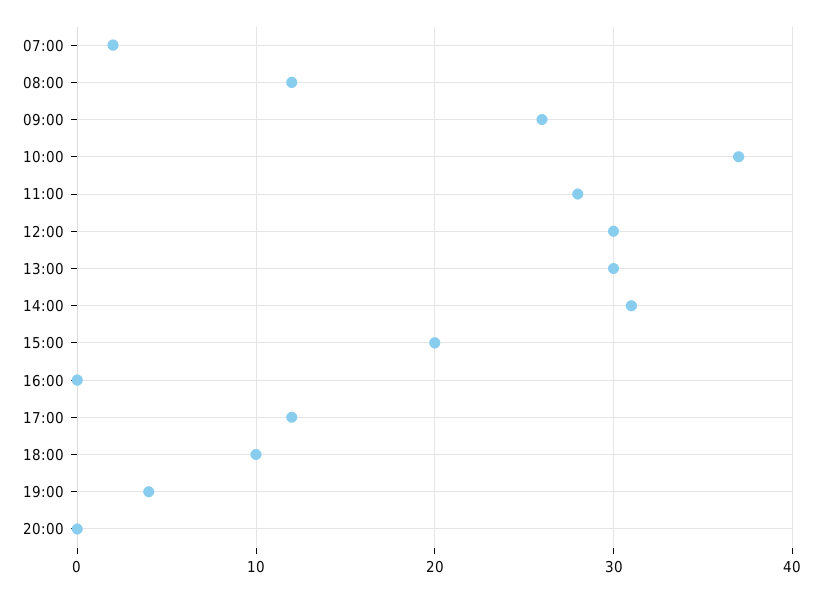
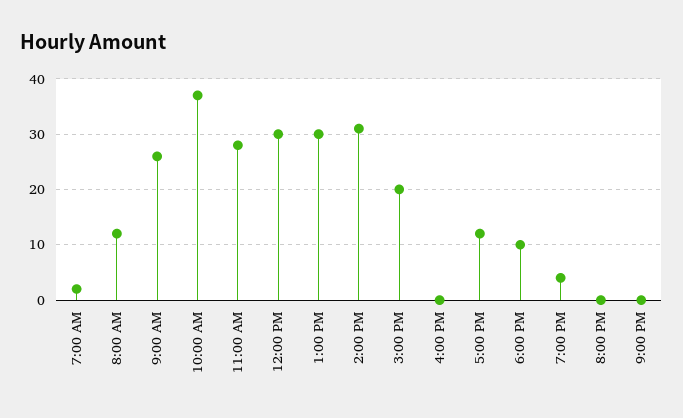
9:00 PM: none -> 0

